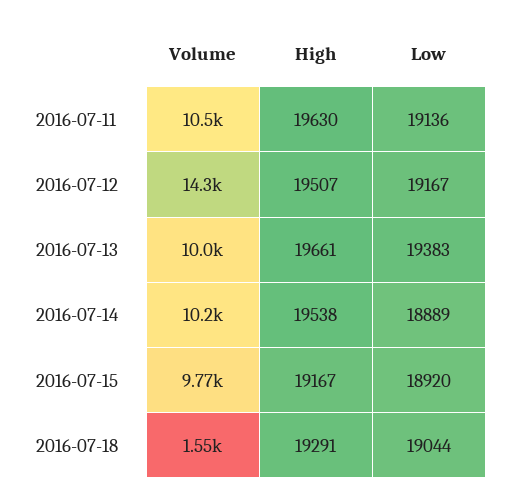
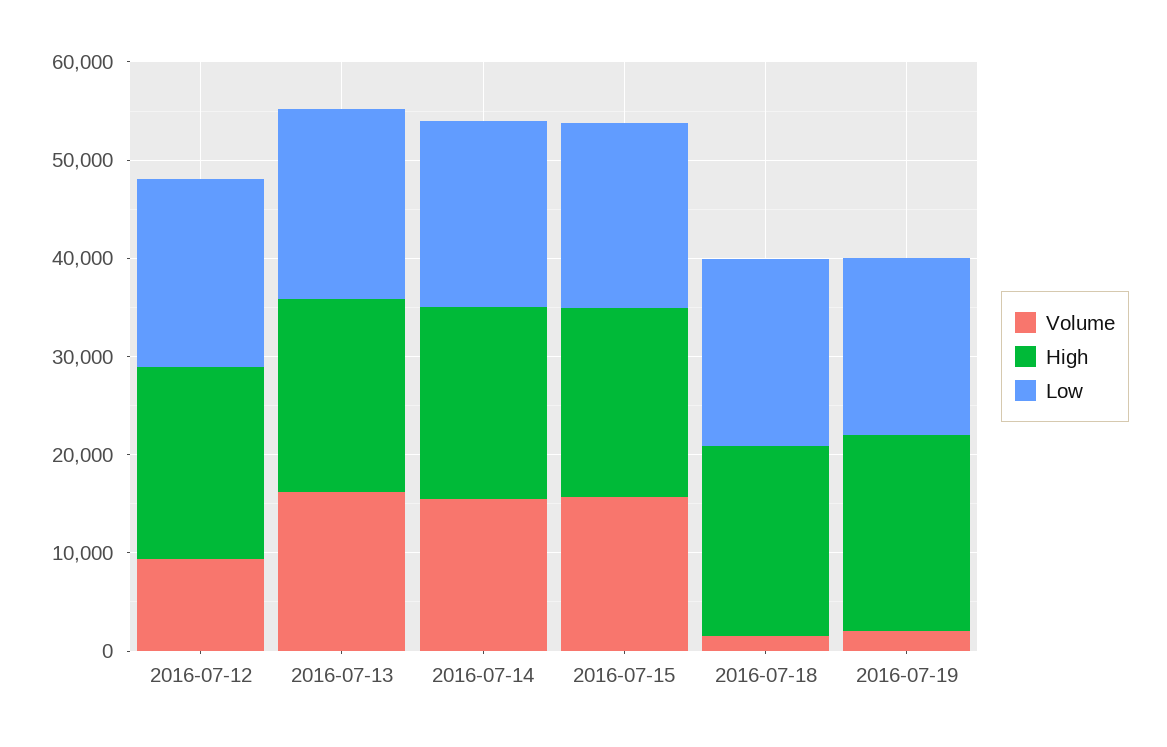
Volume, 2016-07-11: 10500 -> none
High, 2016-07-11: 19630 -> none
Low, 2016-07-11: 19136 -> none
Volume, 2016-07-12: 14300 -> 10000
Volume, 2016-07-13: 10000 -> 16000
Volume, 2016-07-14: 10200 -> 16000
Volume, 2016-07-15: 9770 -> 16000
Volume, 2016-07-19: none -> 2000
High, 2016-07-19: none -> 20000
Low, 2016-07-19: none -> 18000

